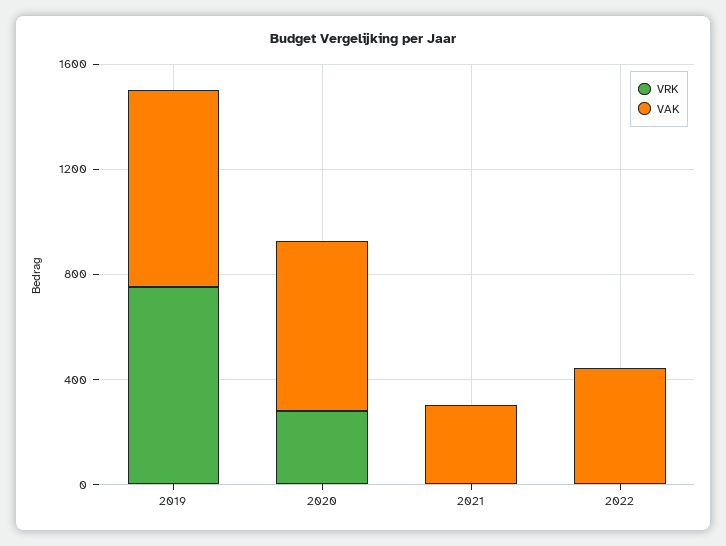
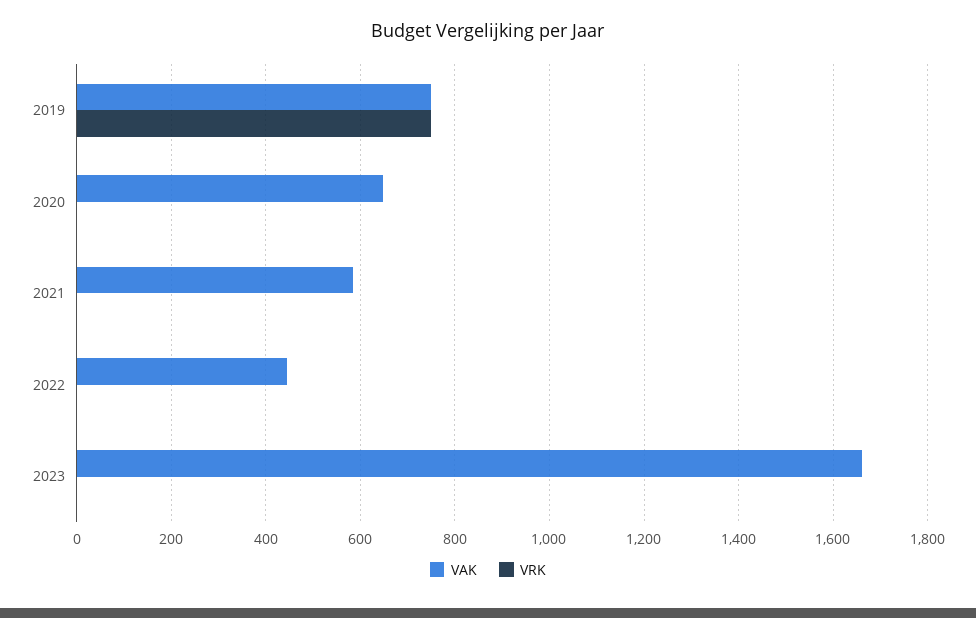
VRK, 2020: 300 -> 0
VAK, 2021: 300 -> 580
VAK, 2023: none -> 1660
VRK, 2023: none -> 0

